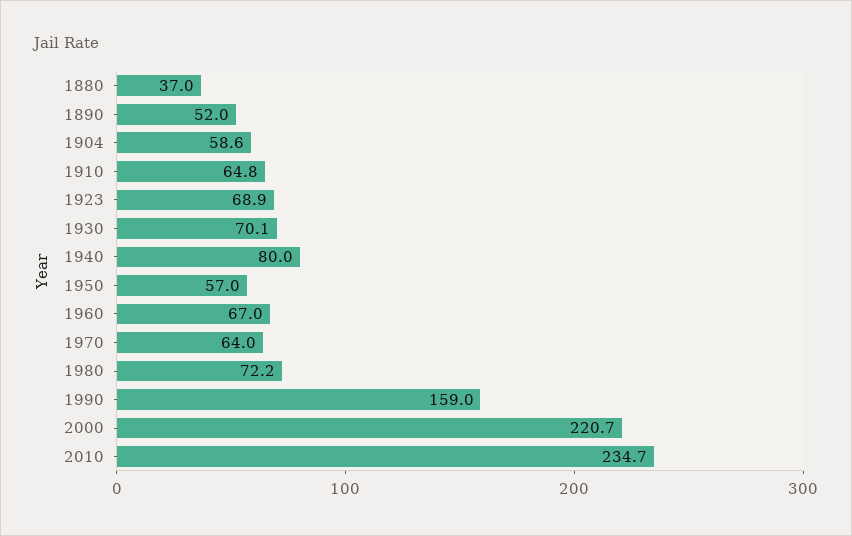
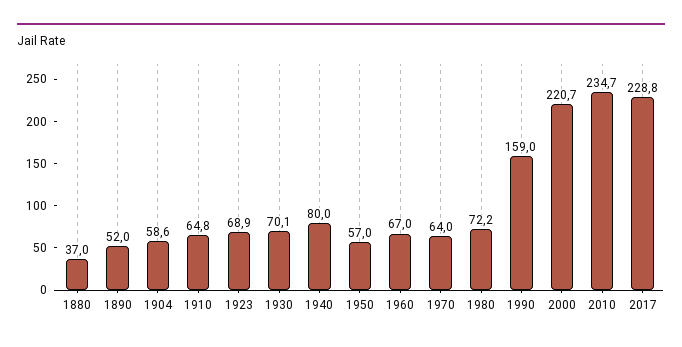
2017: none -> 228.8

